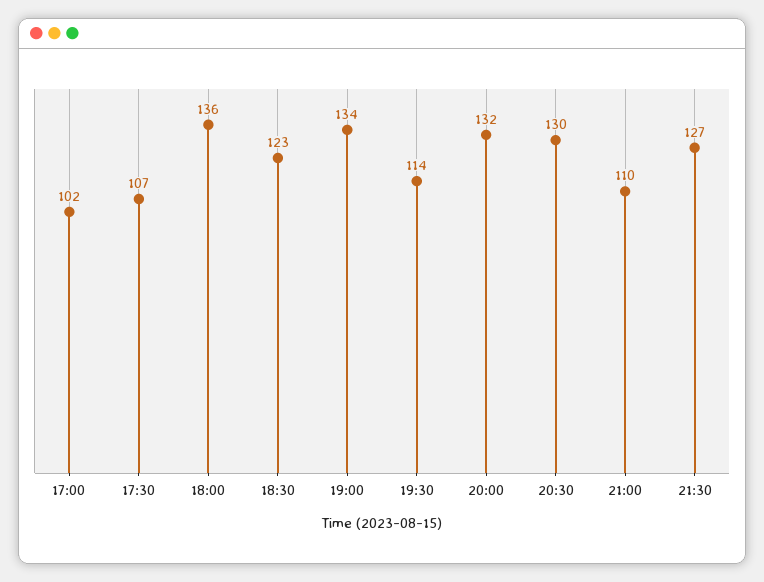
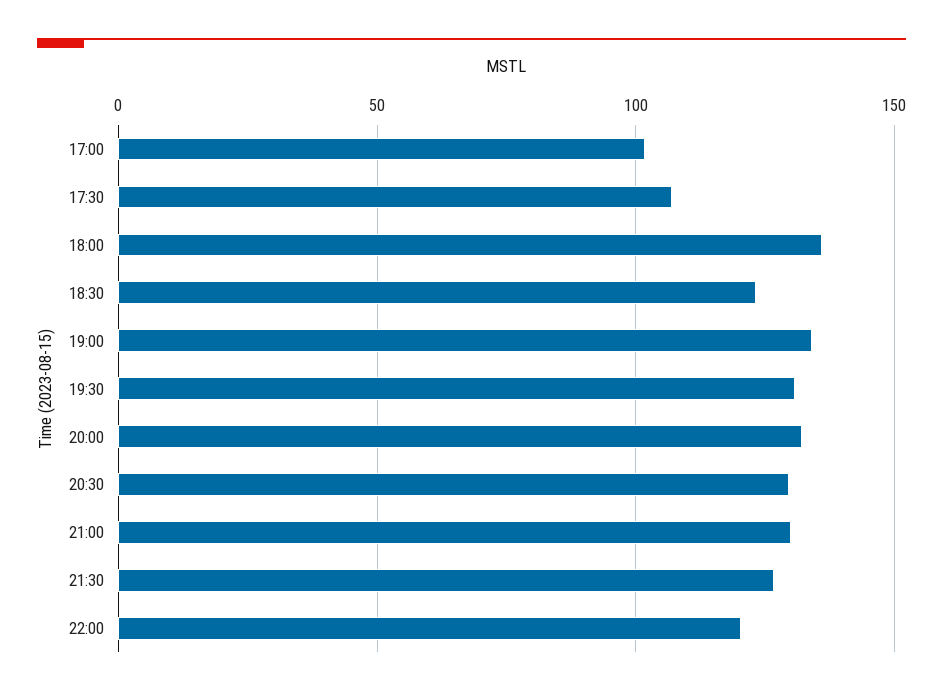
19:30: 114 -> 130
21:00: 110 -> 130
22:00: none -> 120

